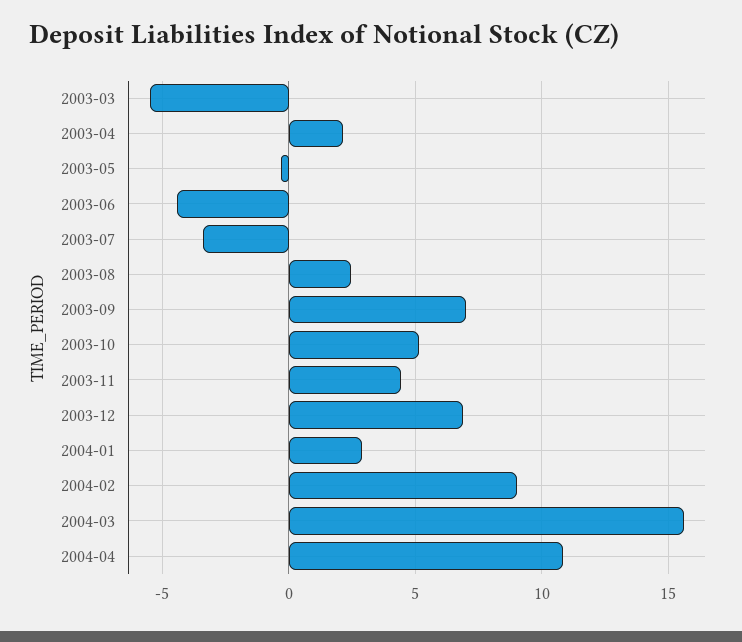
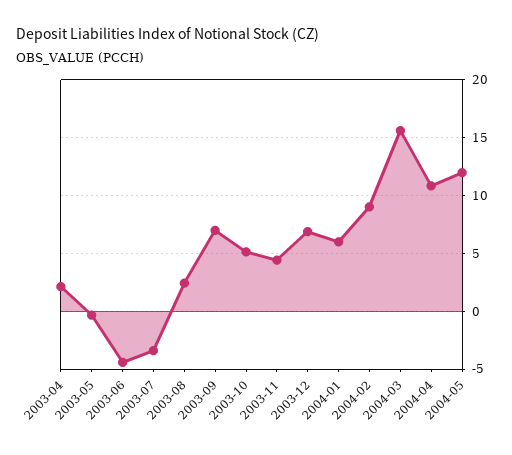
2003-03: -5.5 -> none
2004-01: 3 -> 6
2004-05: none -> 12

